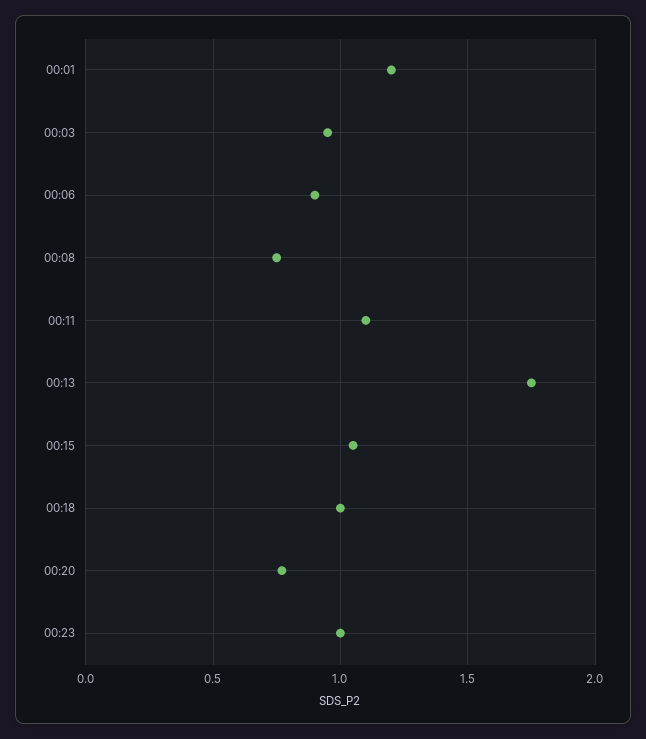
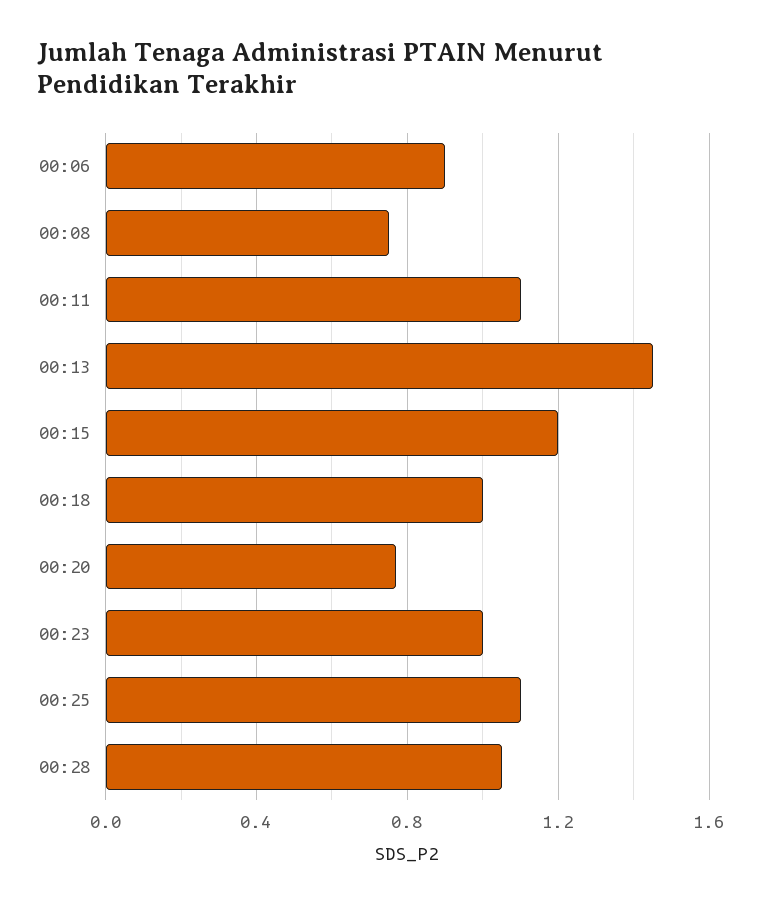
00:01: 1.2 -> none
00:03: 0.95 -> none
00:13: 1.75 -> 1.45
00:15: 1.05 -> 1.2
00:25: none -> 1.1
00:28: none -> 1.05

